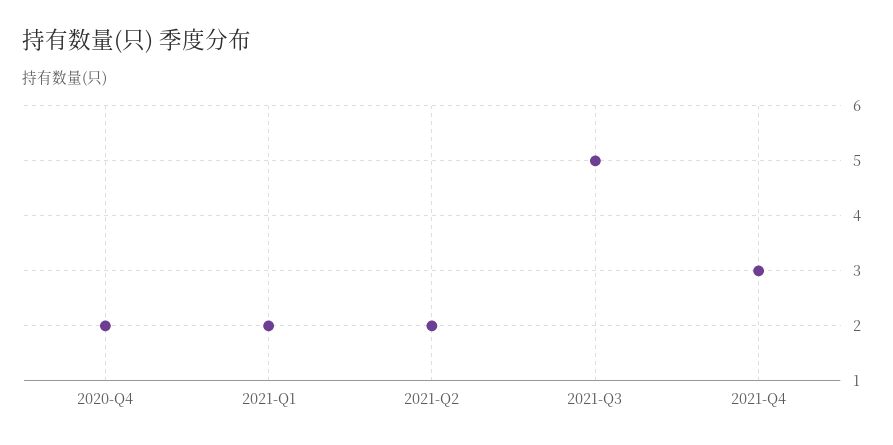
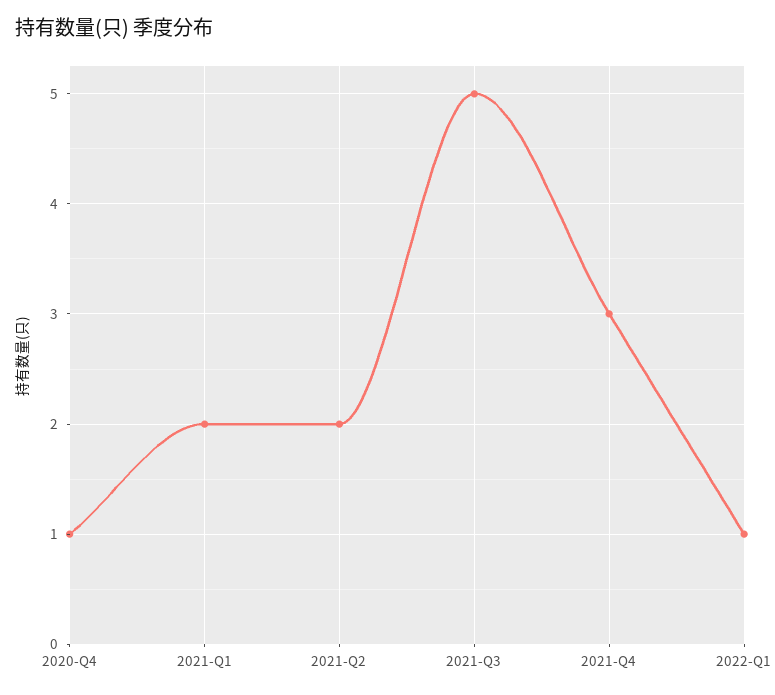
2020-Q4: 2 -> 1
2022-Q1: none -> 1

